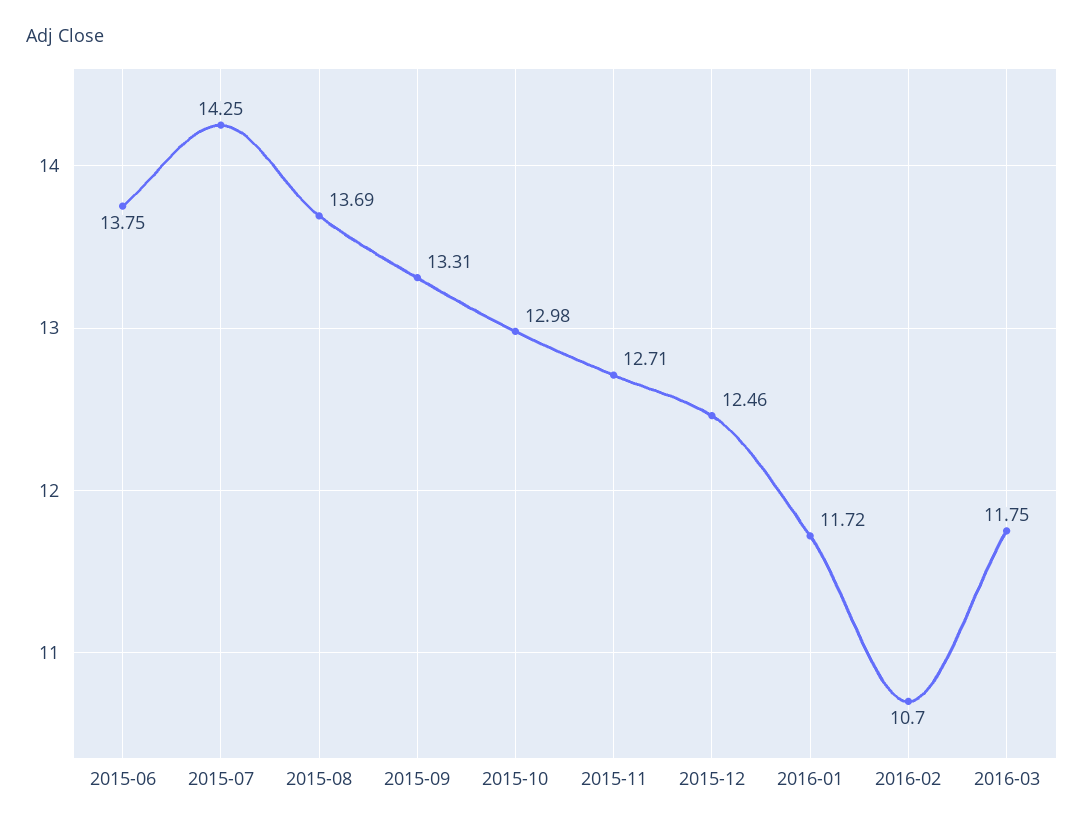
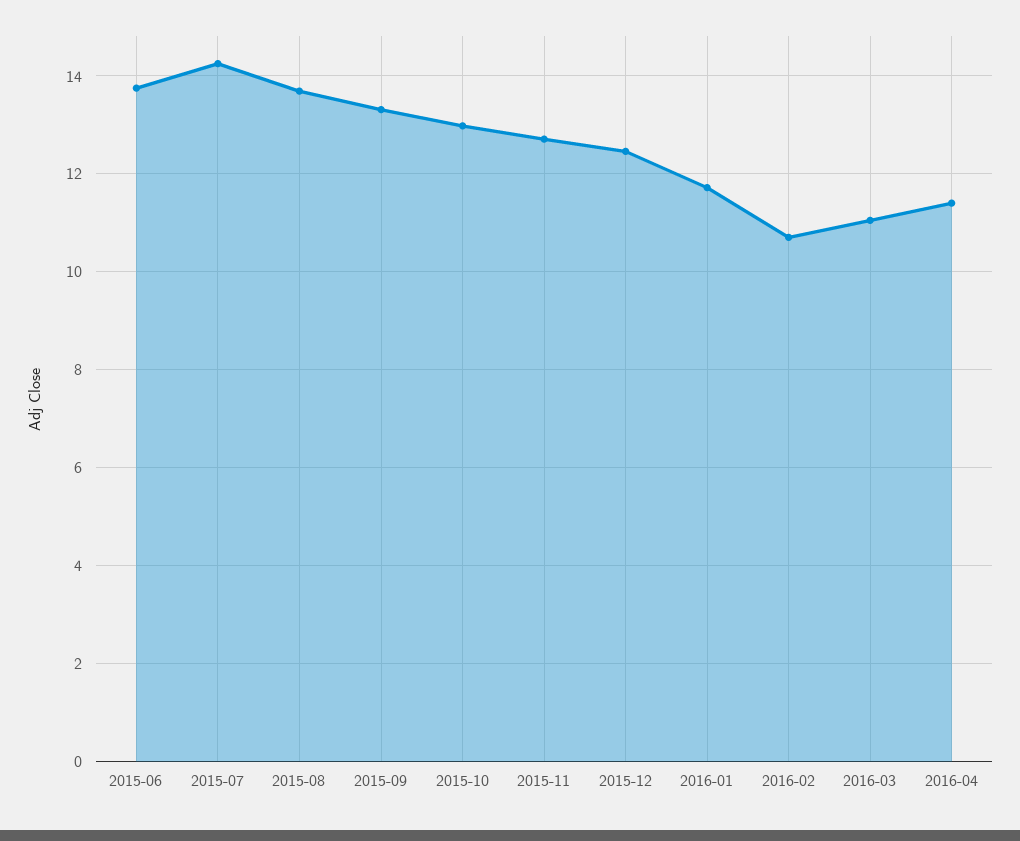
2016-03: 11.75 -> 11
2016-04: none -> 11.4

